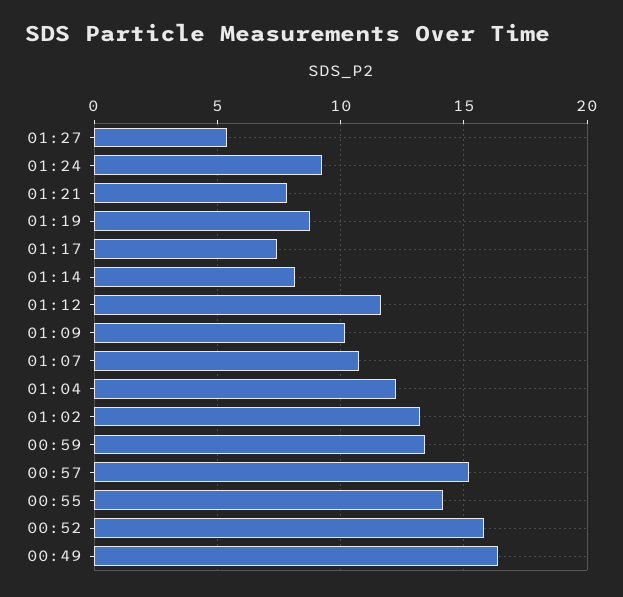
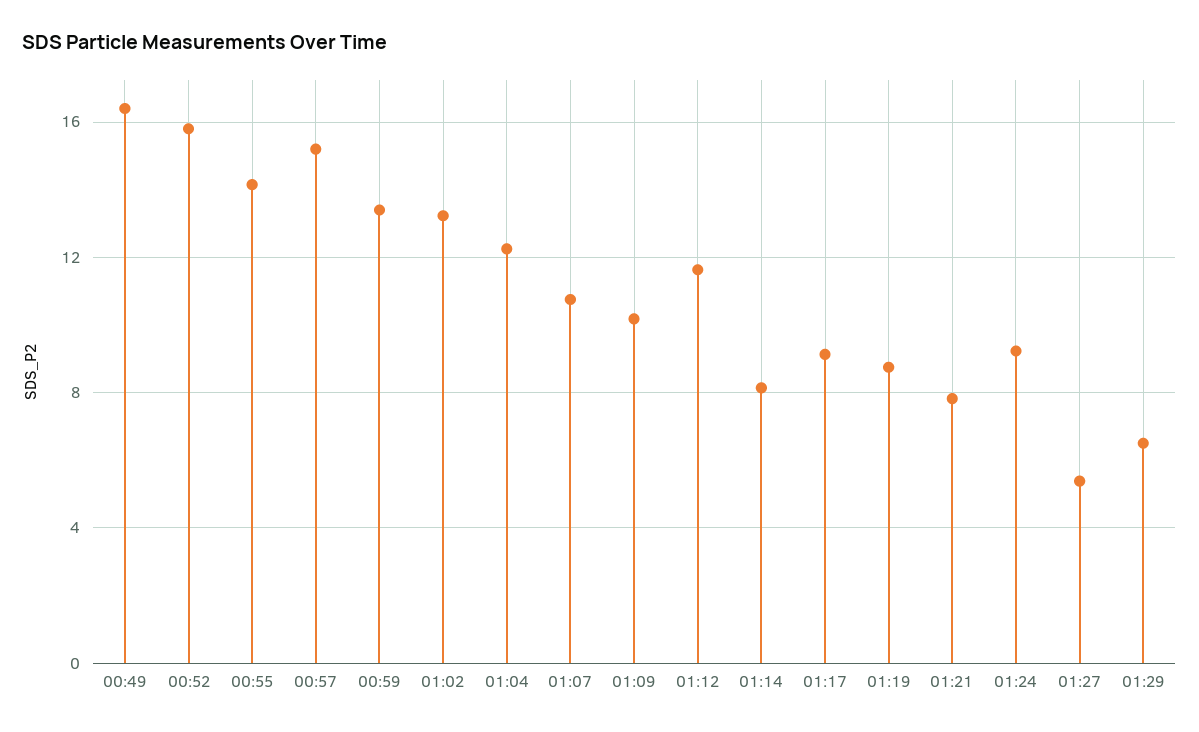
01:17: 7.5 -> 9
01:29: none -> 6.5

